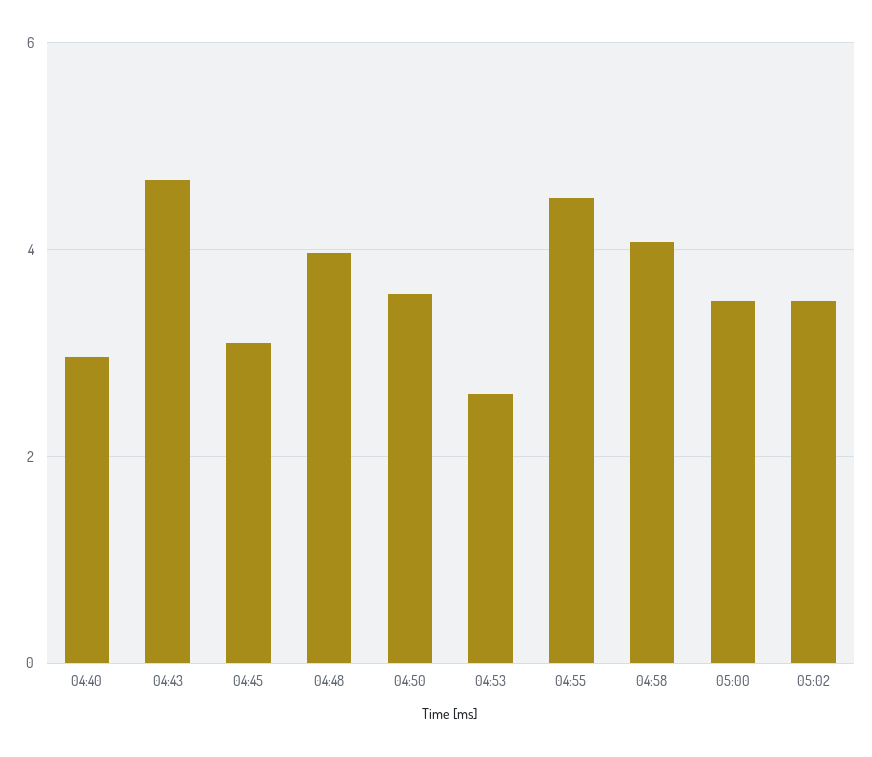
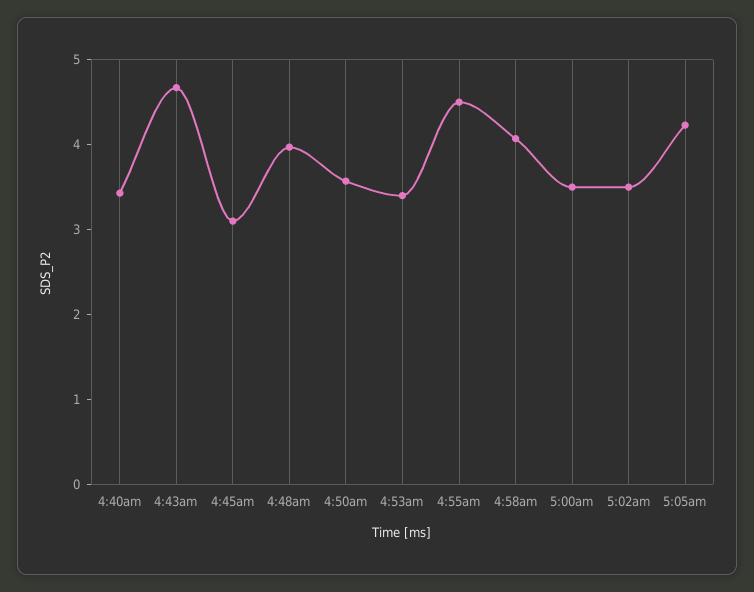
04:40: 3 -> 3.4
04:53: 2.6 -> 3.4
5:05am: none -> 4.2

